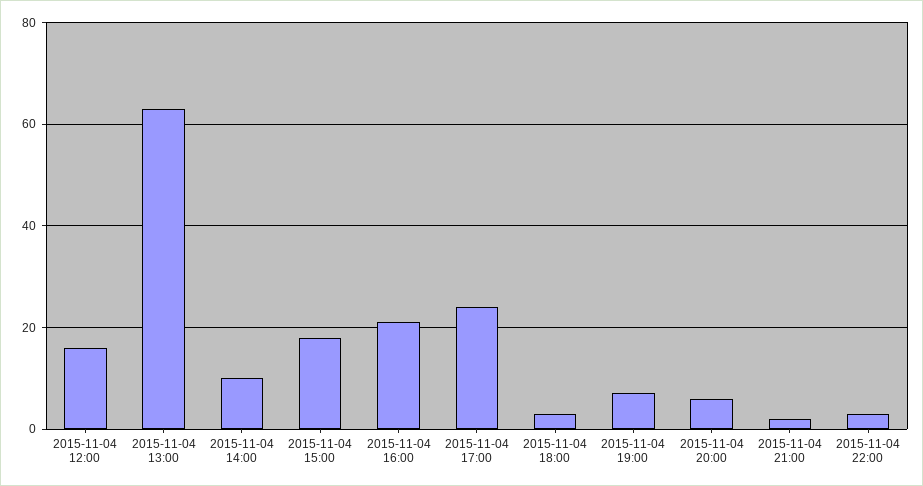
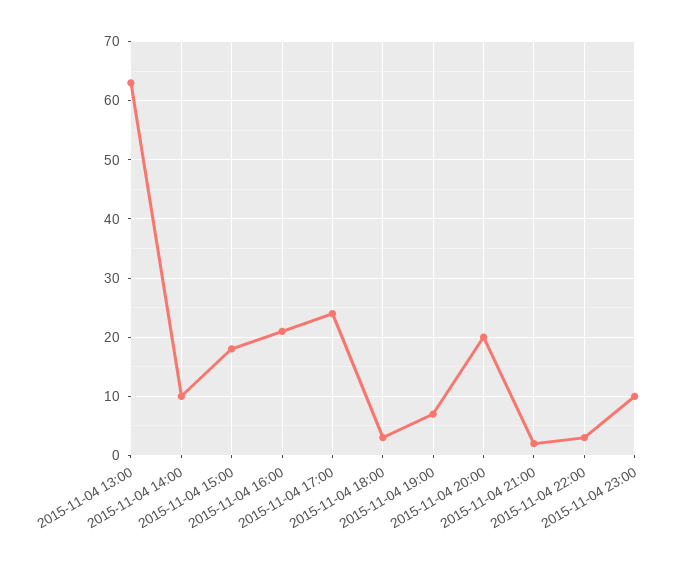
2015-11-04 12:00: 15 -> none
2015-11-04 20:00: 5 -> 20
2015-11-04 23:00: none -> 10

